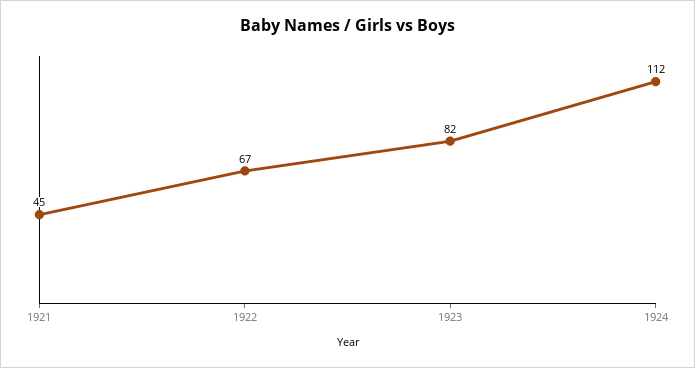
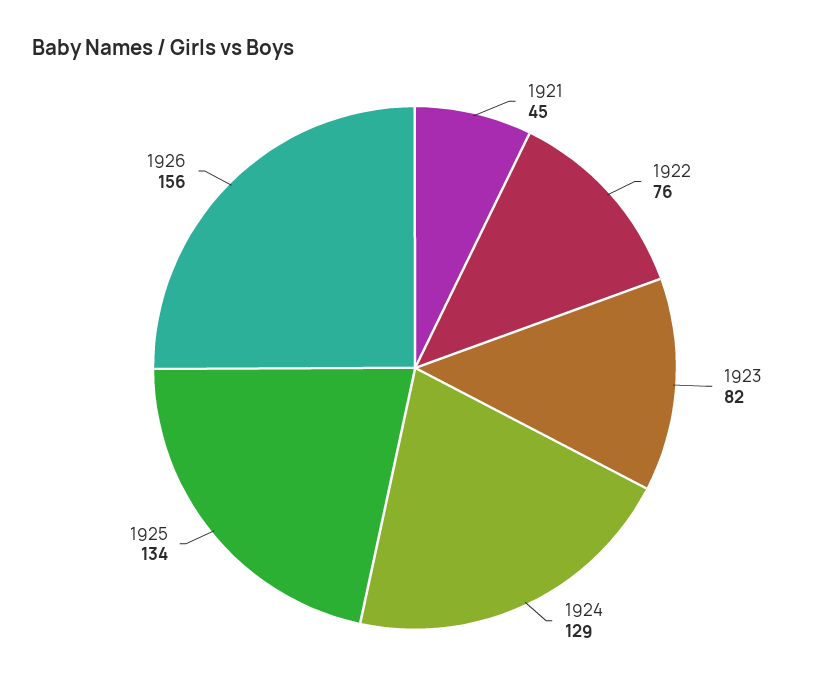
1922: 67 -> 76
1924: 112 -> 129
1925: none -> 134
1926: none -> 156

